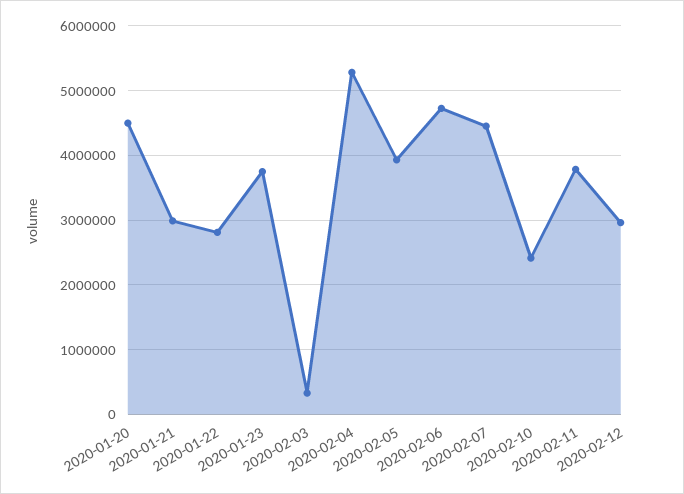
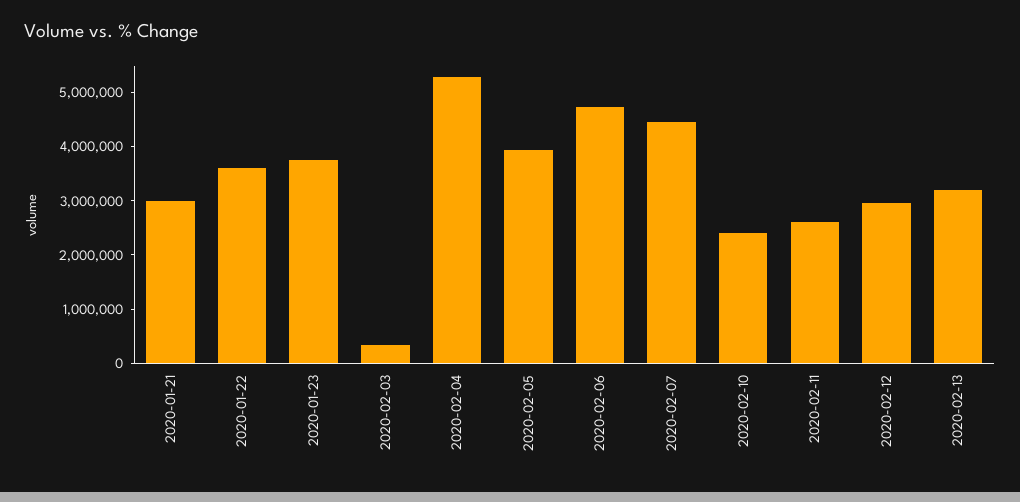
2020-01-20: 4500000 -> none
2020-01-22: 2800000 -> 3600000
2020-02-11: 3800000 -> 2600000
2020-02-13: none -> 3200000

